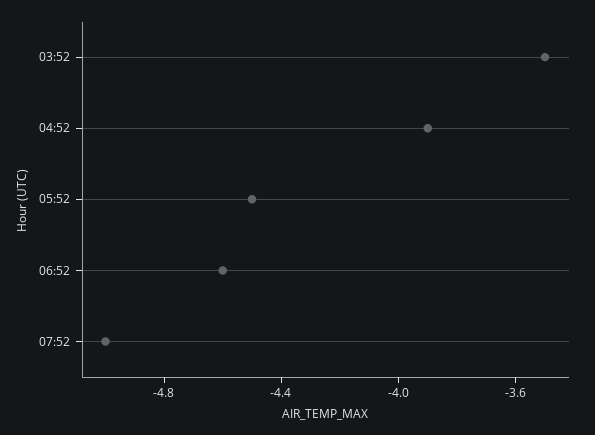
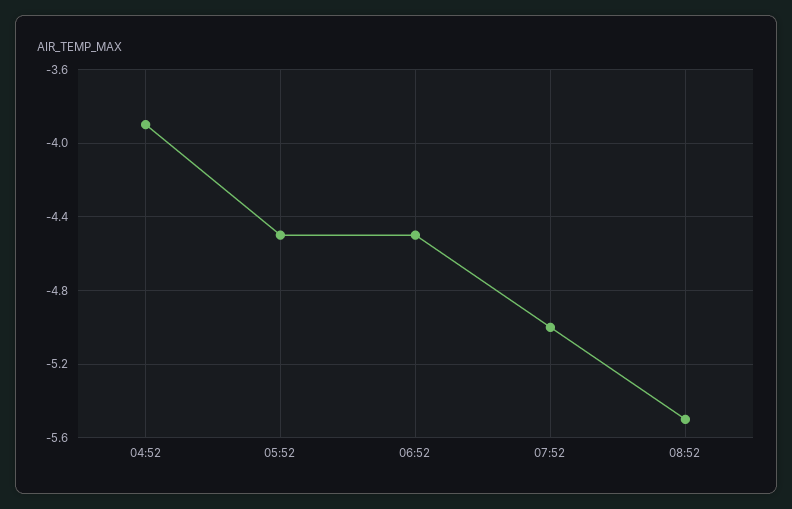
03:52: -3.5 -> none
06:52: -4.6 -> -4.5
08:52: none -> -5.5

